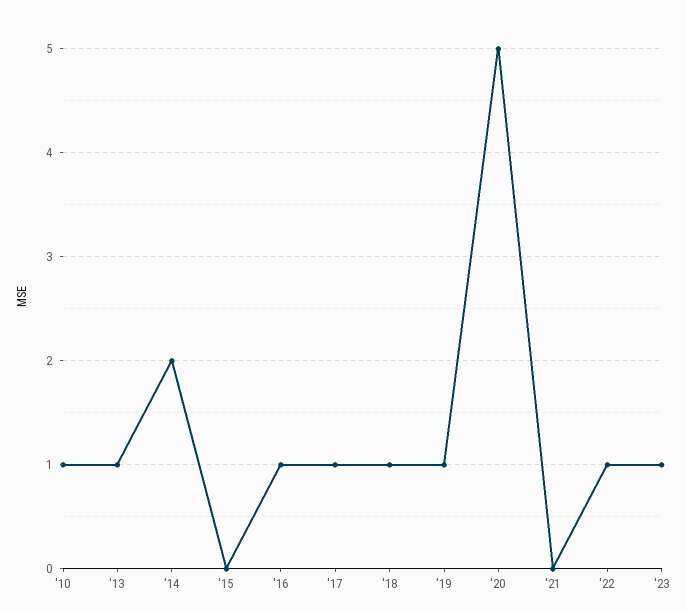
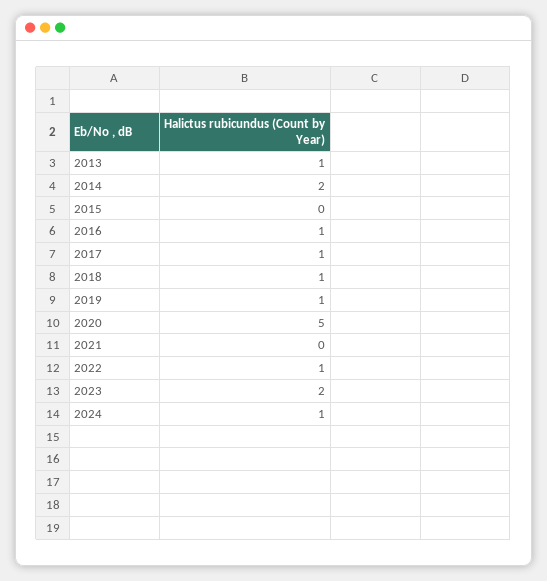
'10: 1 -> none
'23: 1 -> 2
2024: none -> 1

